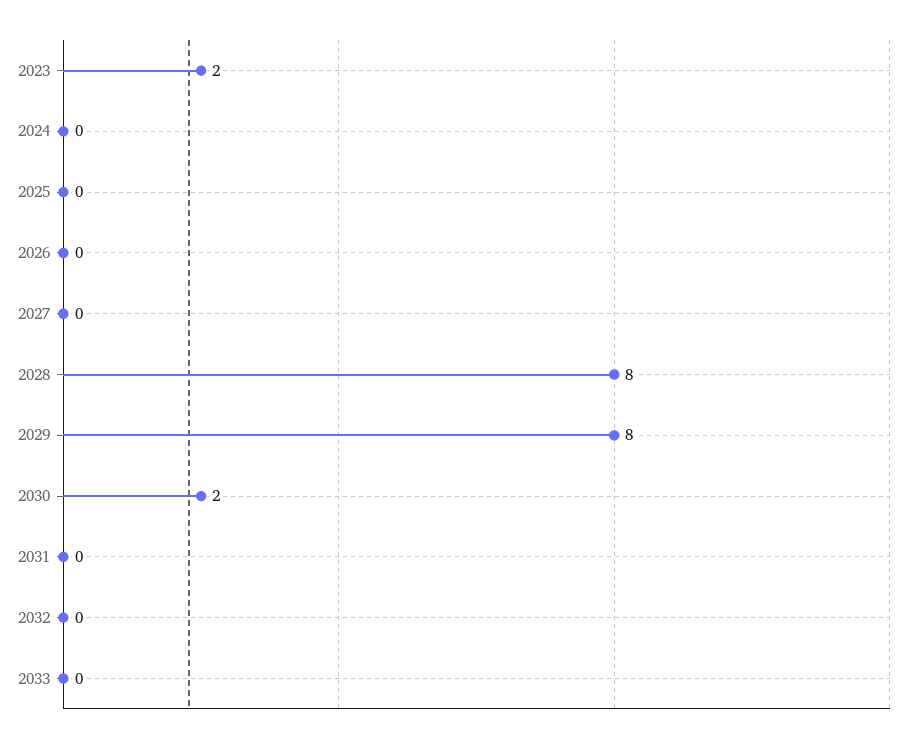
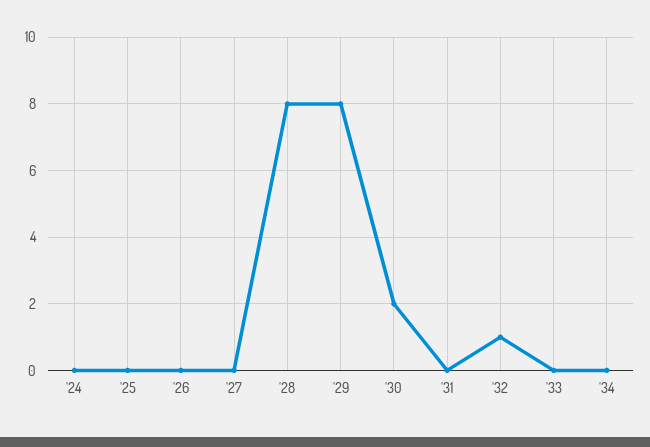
2023: 2 -> none
2032: 0 -> 1
'34: none -> 0

